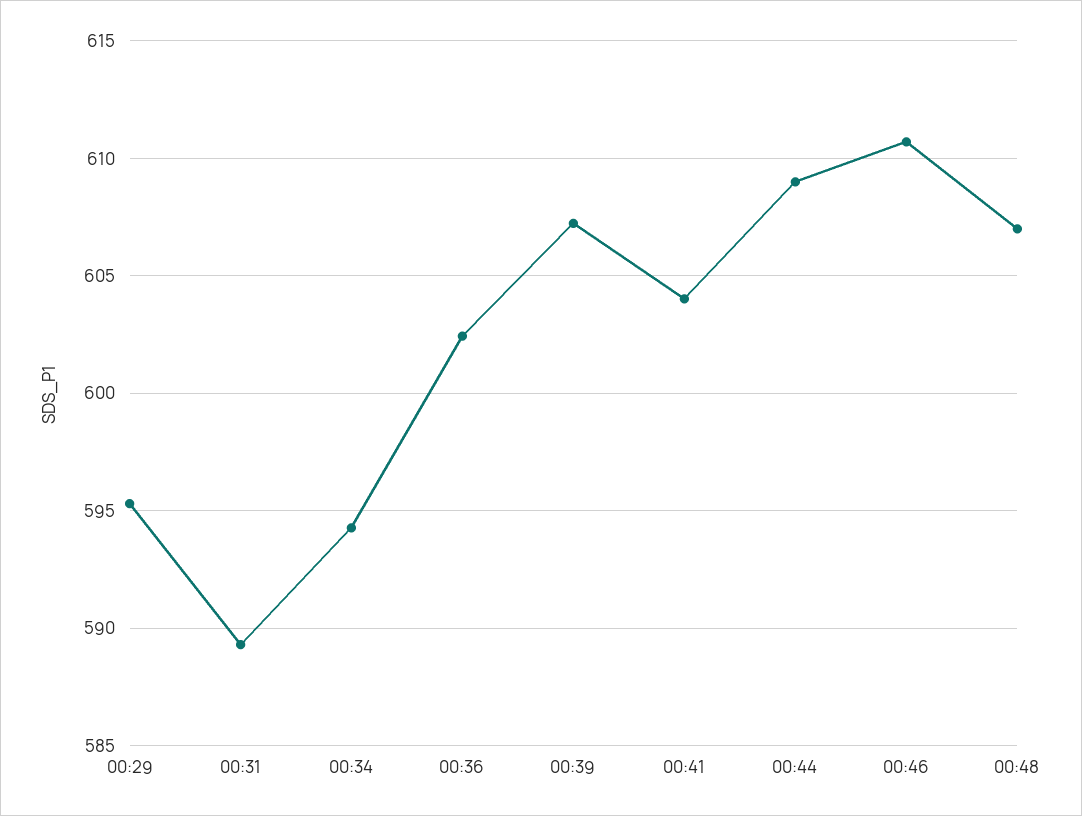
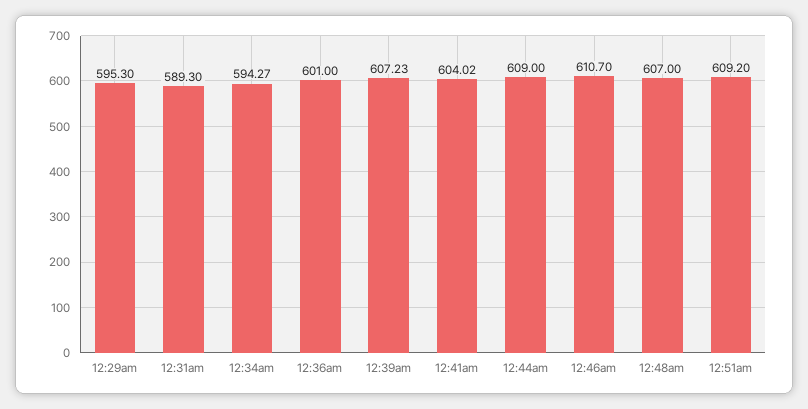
00:36: 602.5 -> 601
12:51am: none -> 609.2

